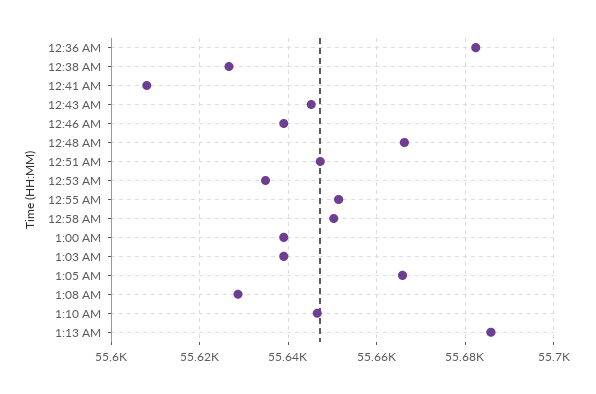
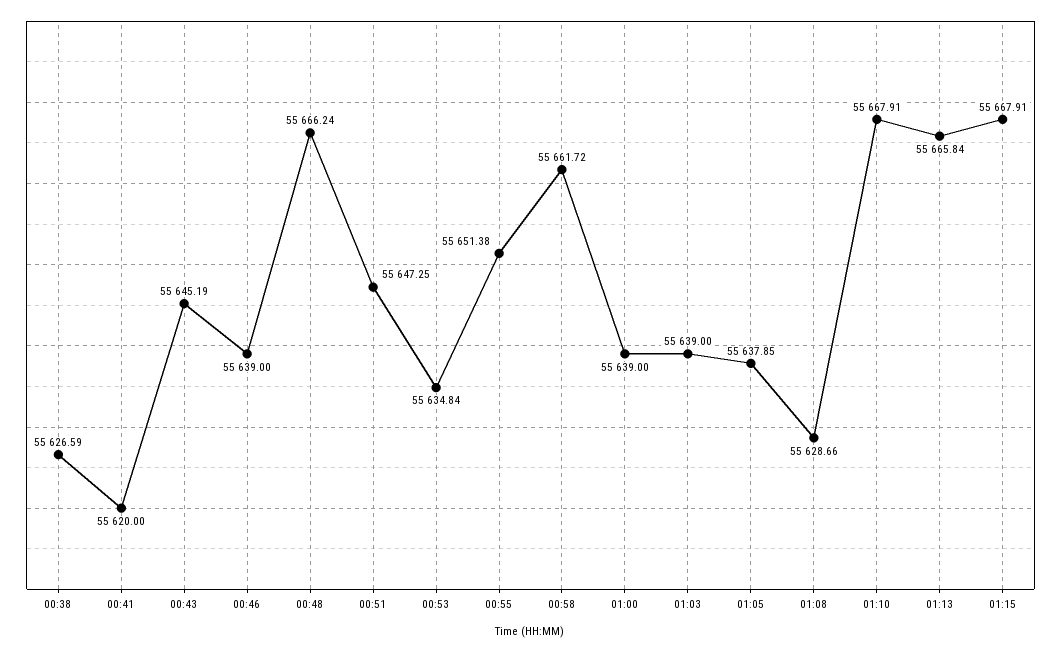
12:36 AM: 55682 -> none
12:41 AM: 55608 -> 55620
12:58 AM: 55650 -> 55661.72
1:05 AM: 55666 -> 55637.85
1:10 AM: 55646 -> 55667.91
1:13 AM: 55686 -> 55665.84
01:15: none -> 55667.91

